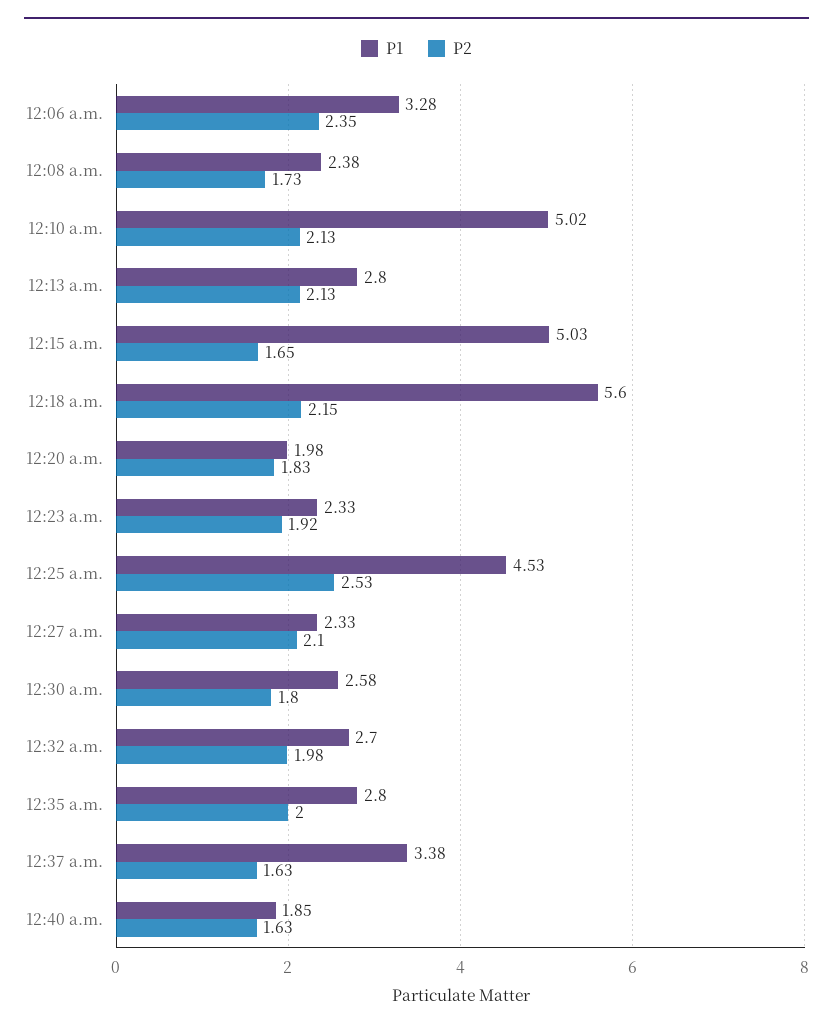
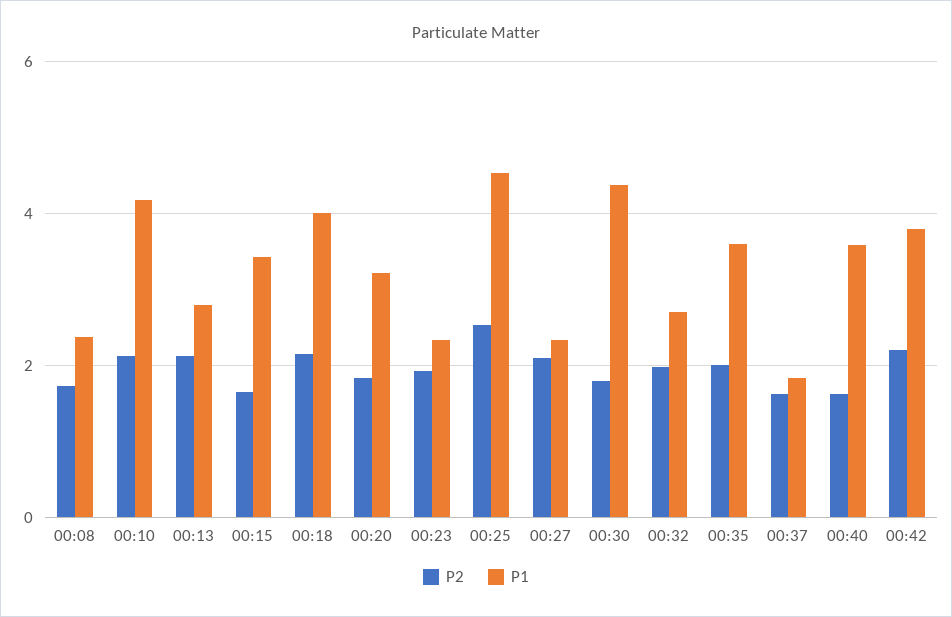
P1, 12:06 a.m.: 3.28 -> none
P2, 12:06 a.m.: 2.35 -> none
P1, 12:10 a.m.: 5.02 -> 4.2
P1, 12:15 a.m.: 5.03 -> 3.4
P1, 12:18 a.m.: 5.6 -> 4
P1, 12:20 a.m.: 1.98 -> 3.2
P1, 12:30 a.m.: 2.58 -> 4.4
P1, 12:35 a.m.: 2.8 -> 3.6
P1, 12:37 a.m.: 3.38 -> 1.8
P1, 12:40 a.m.: 1.85 -> 3.6
P2, 00:42: none -> 2.2
P1, 00:42: none -> 3.8

